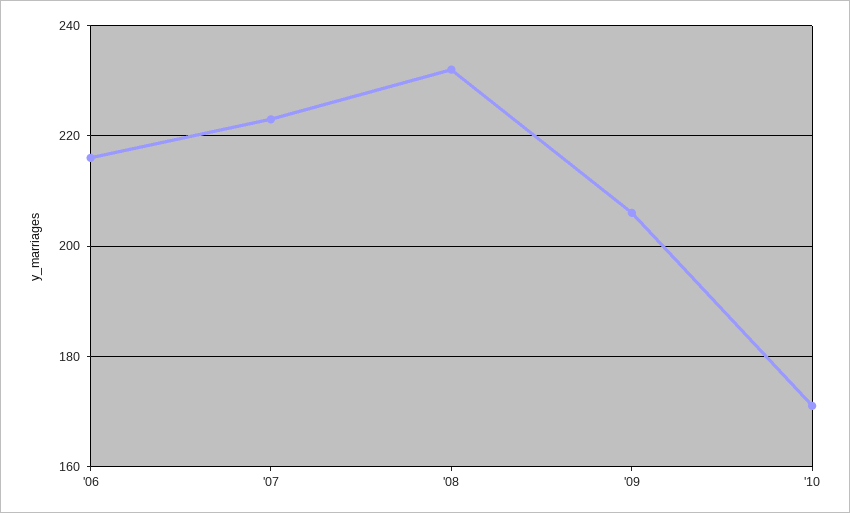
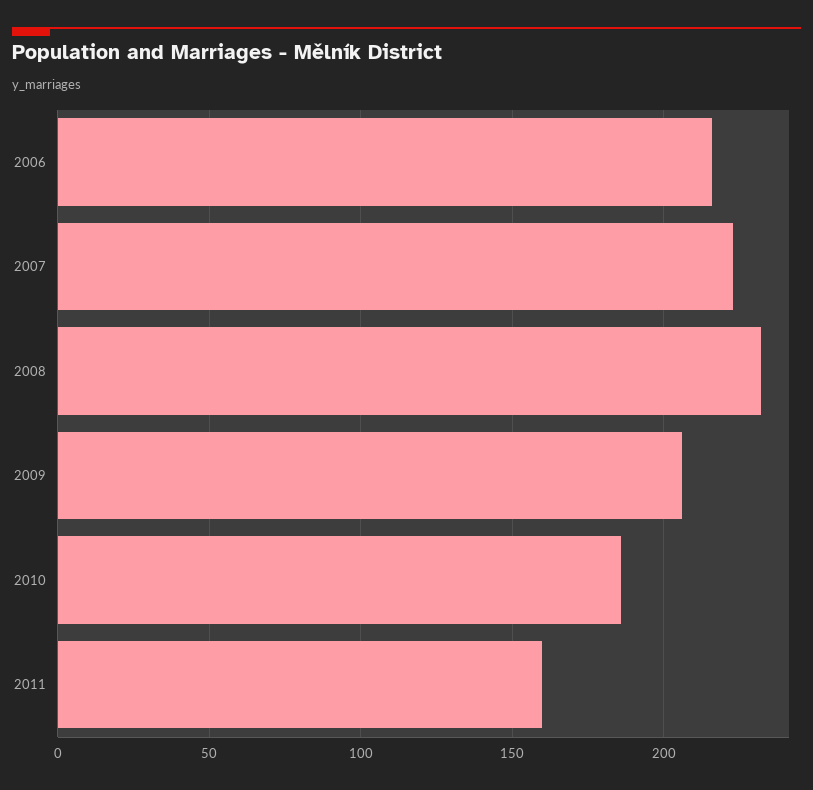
'10: 170 -> 185
2011: none -> 160

